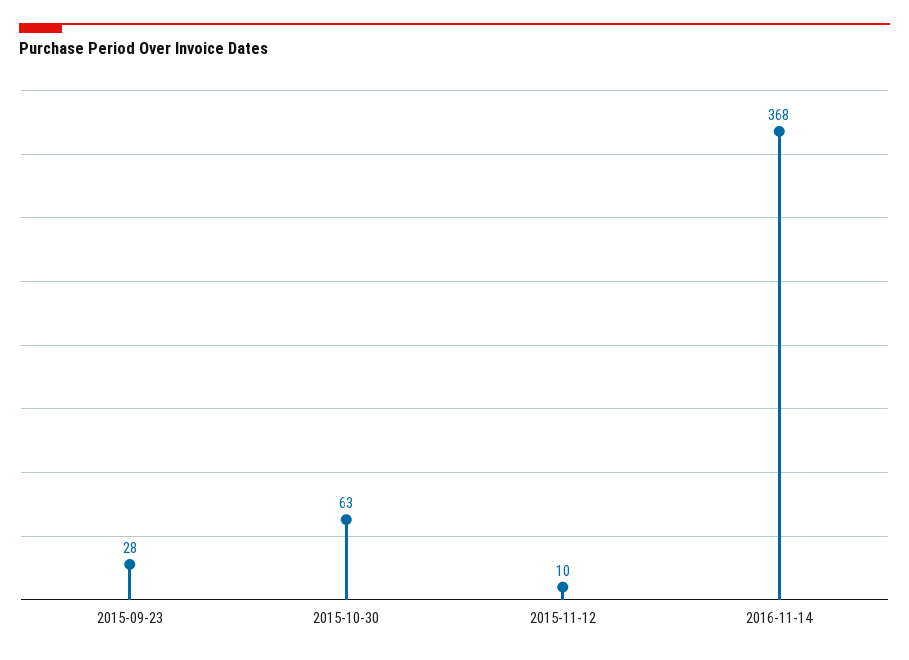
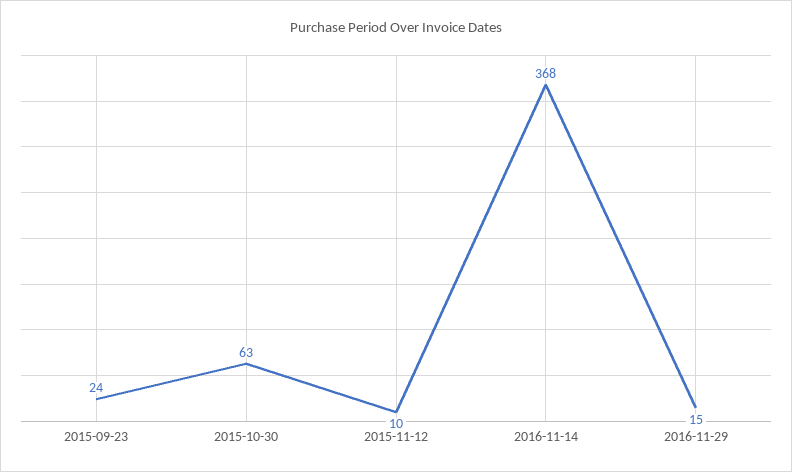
2015-09-23: 28 -> 24
2016-11-29: none -> 15

